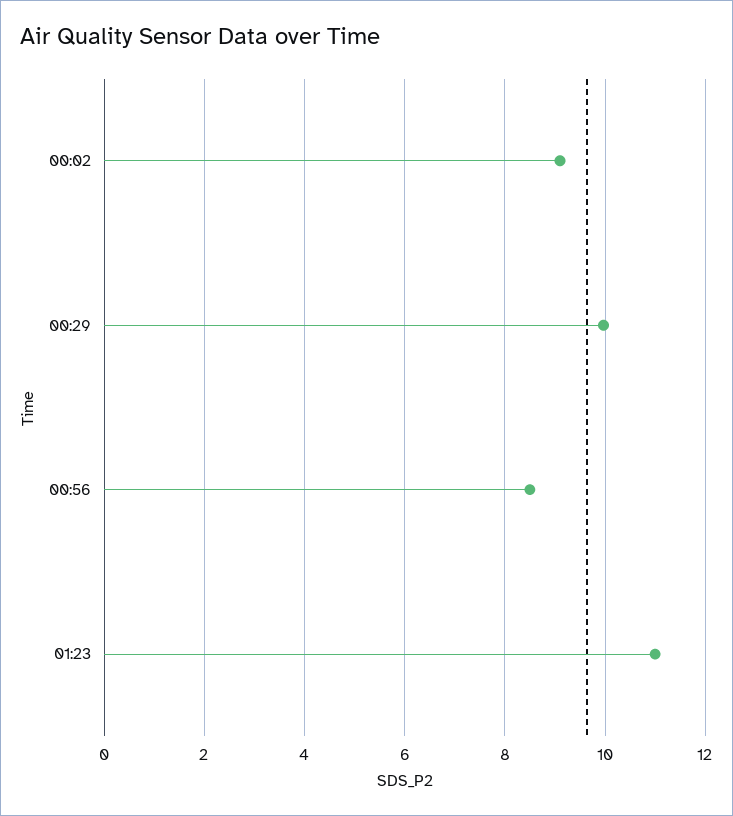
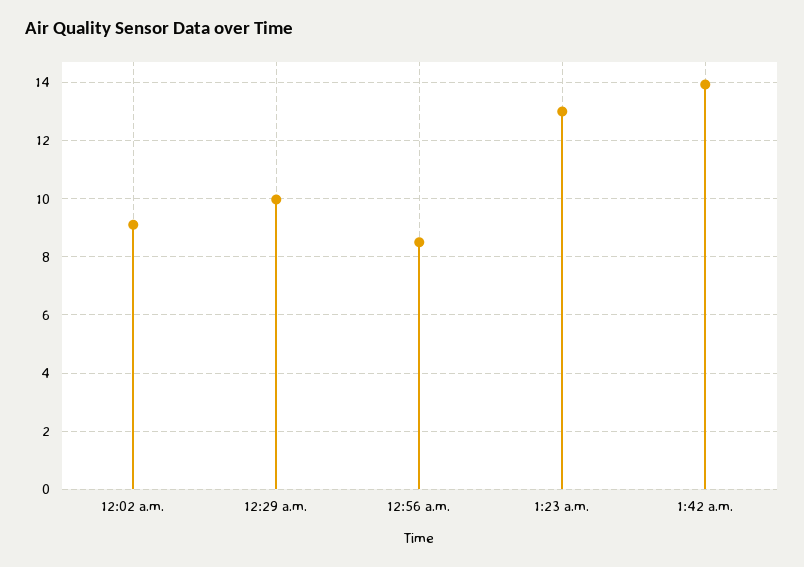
01:23: 11 -> 13
1:42 a.m.: none -> 14

